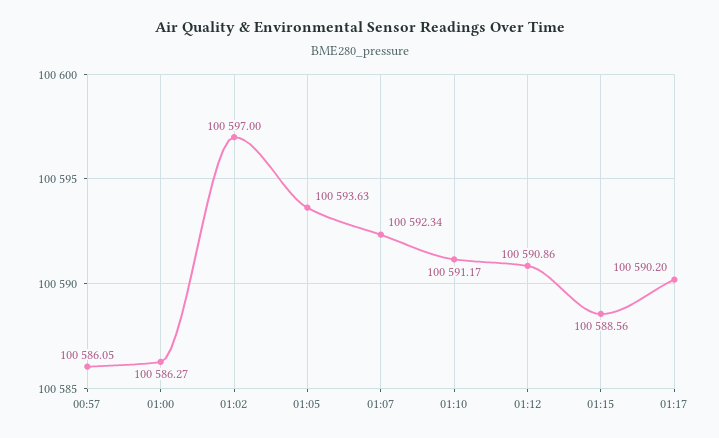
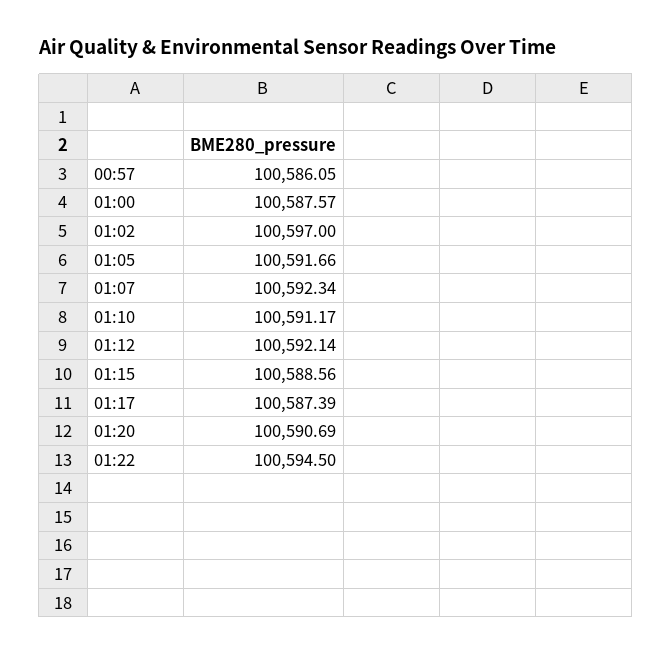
01:00: 100586.27 -> 100587.57
01:05: 100593.63 -> 100591.66
01:12: 100590.86 -> 100592.14
01:17: 100590.2 -> 100587.39
01:20: none -> 100590.69
01:22: none -> 100594.5

